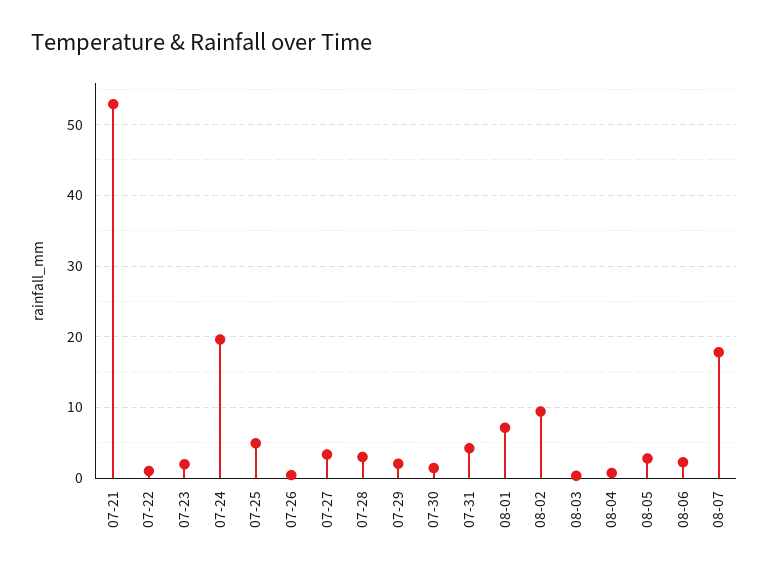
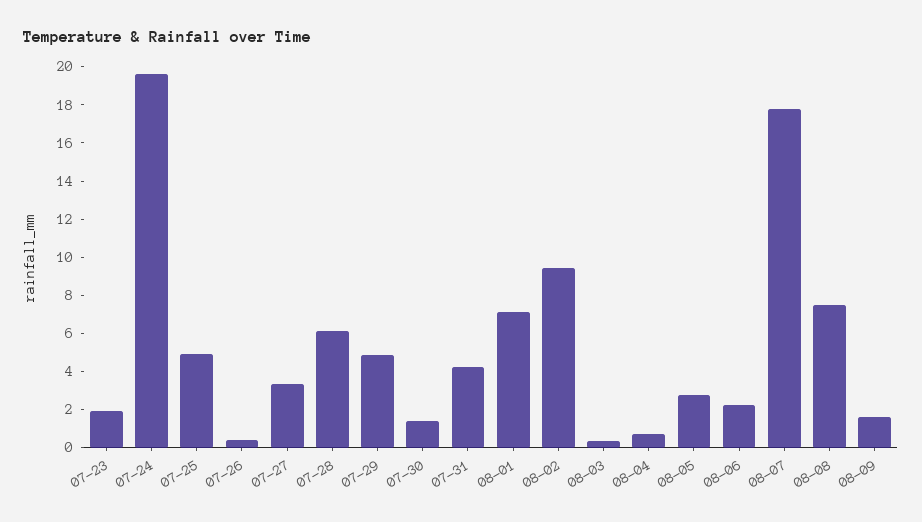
07-21: 53 -> none
07-22: 1 -> none
07-28: 3 -> 6
07-29: 2 -> 5
08-08: none -> 7.5
08-09: none -> 1.5

